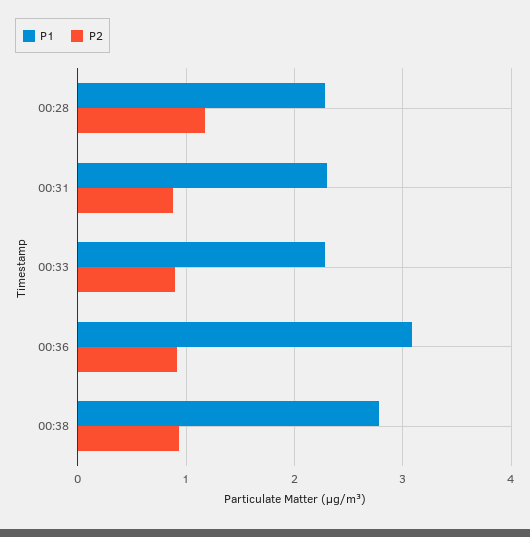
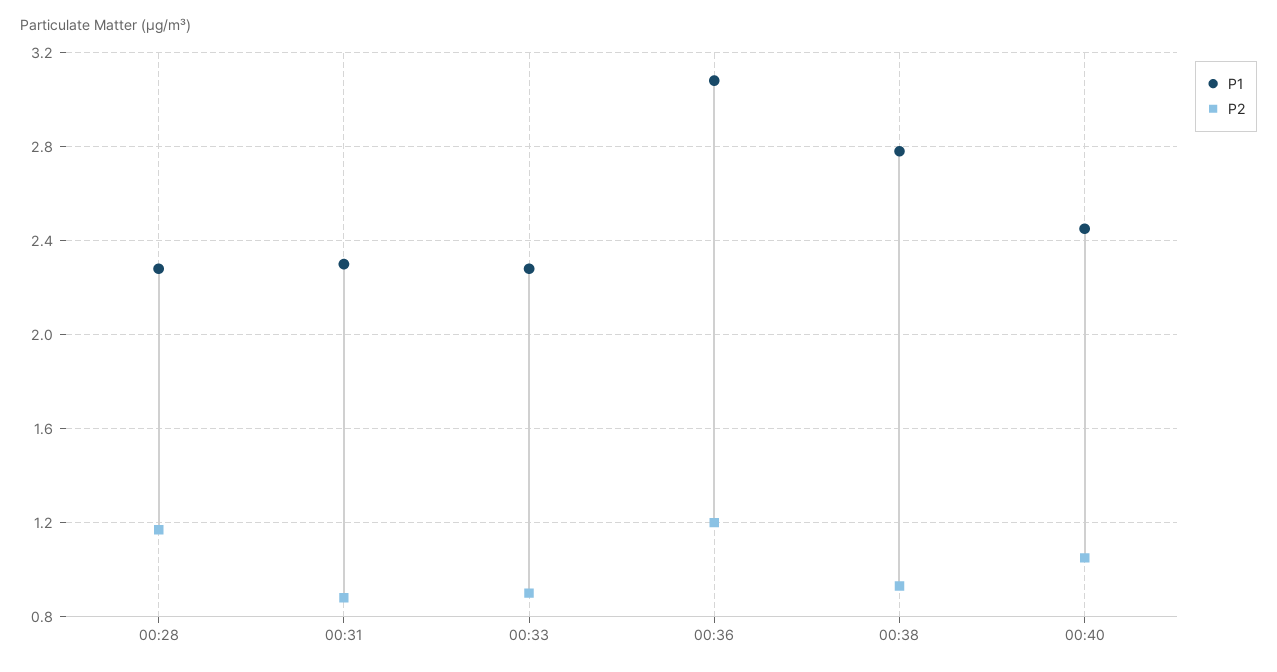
P2, 00:36: 0.9 -> 1.2
P1, 00:40: none -> 2.45
P2, 00:40: none -> 1.05

